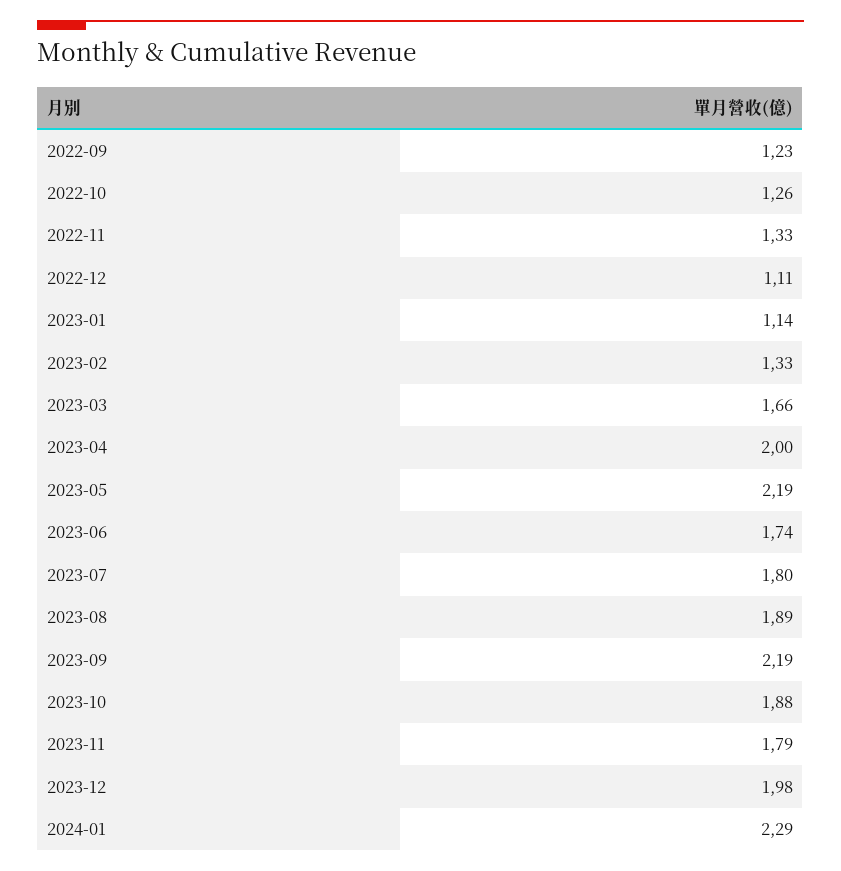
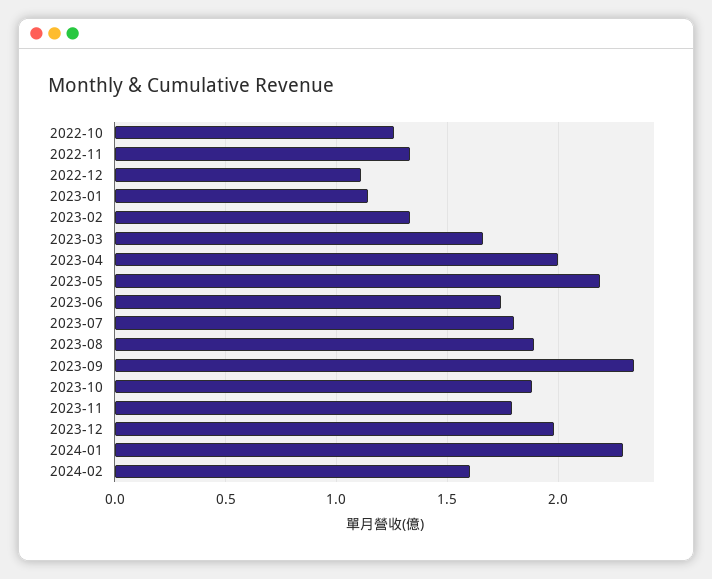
2022-09: 1.23 -> none
2023-09: 2.19 -> 2.35
2024-02: none -> 1.6

